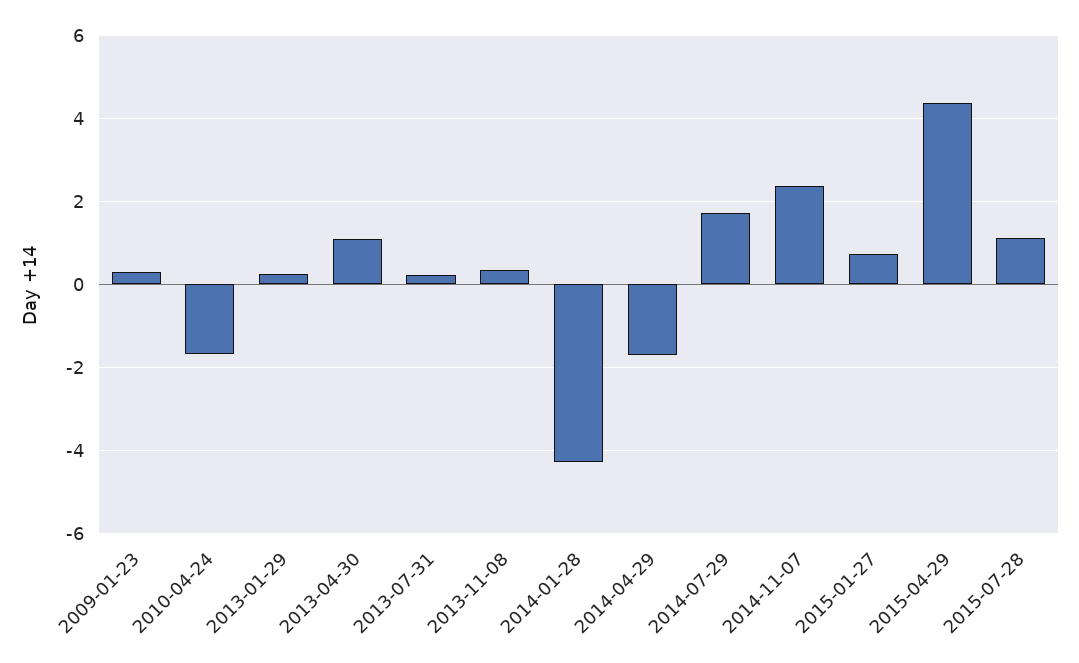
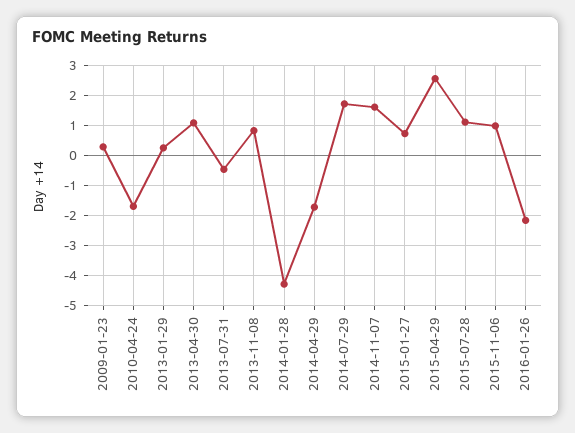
2013-07-31: 0.2 -> -0.4
2013-11-08: 0.4 -> 0.8
2014-11-07: 2.4 -> 1.6
2015-04-29: 4.4 -> 2.6
2015-11-06: none -> 1
2016-01-26: none -> -2.2

